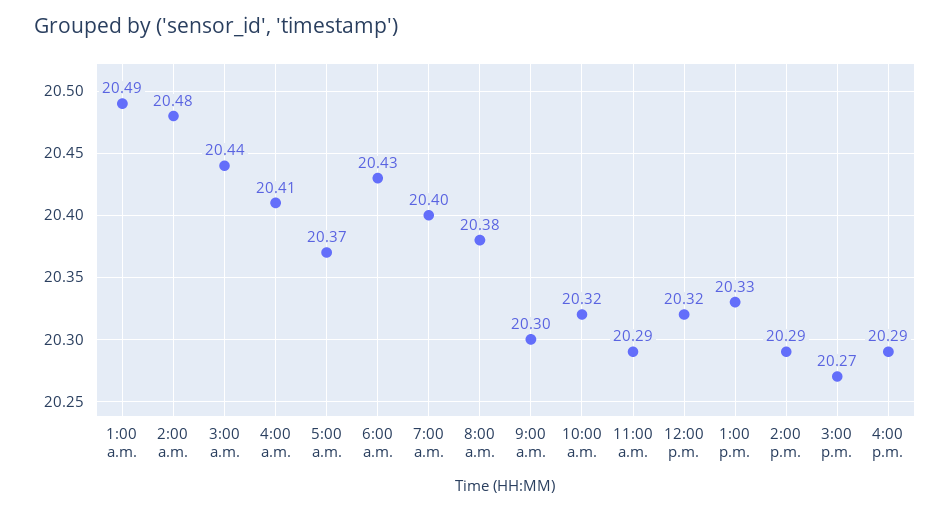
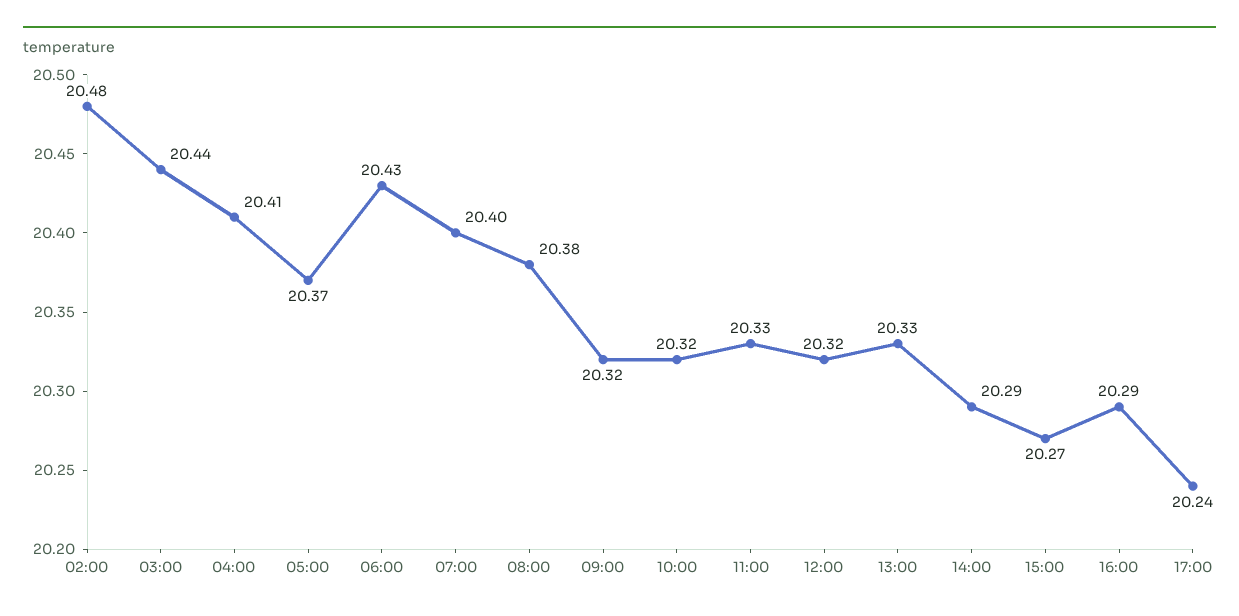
1:00 a.m.: 20.49 -> none
9:00 a.m.: 20.3 -> 20.32
11:00 a.m.: 20.29 -> 20.33
17:00: none -> 20.24

